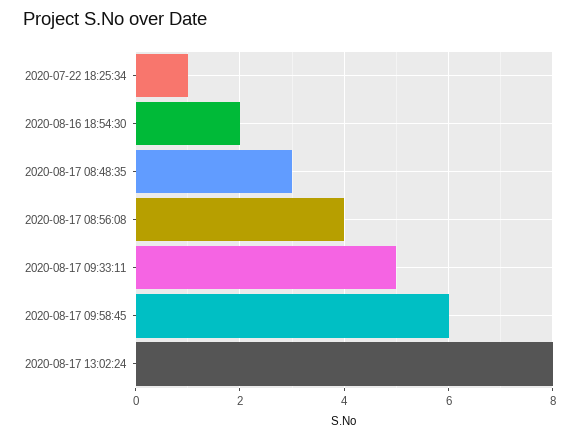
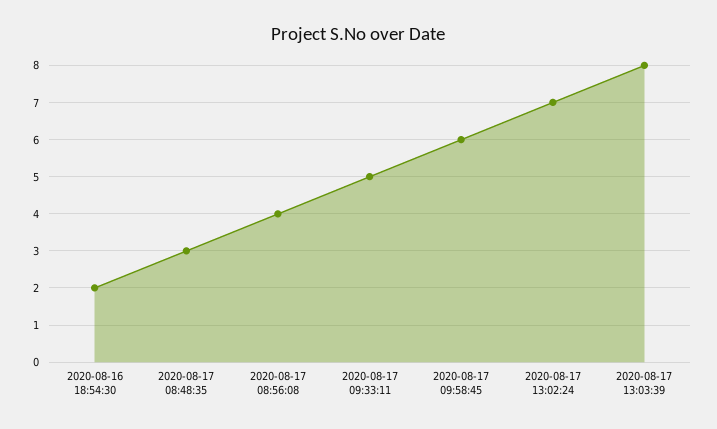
2020-07-22 18:25:34: 1 -> none
2020-08-17 13:02:24: 8 -> 7
2020-08-17 13:03:39: none -> 8

